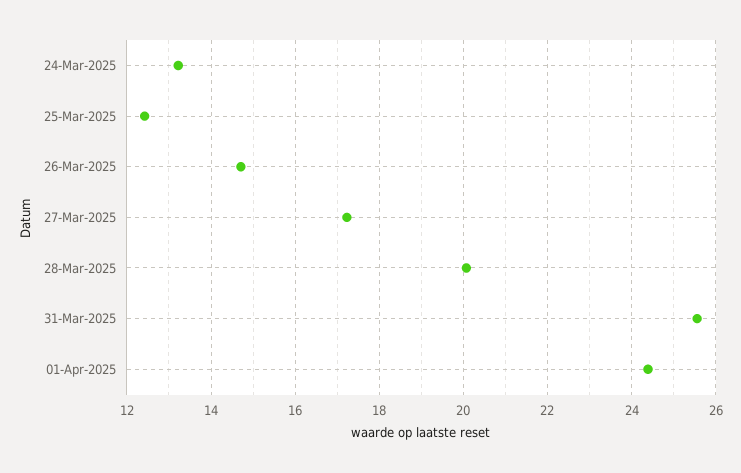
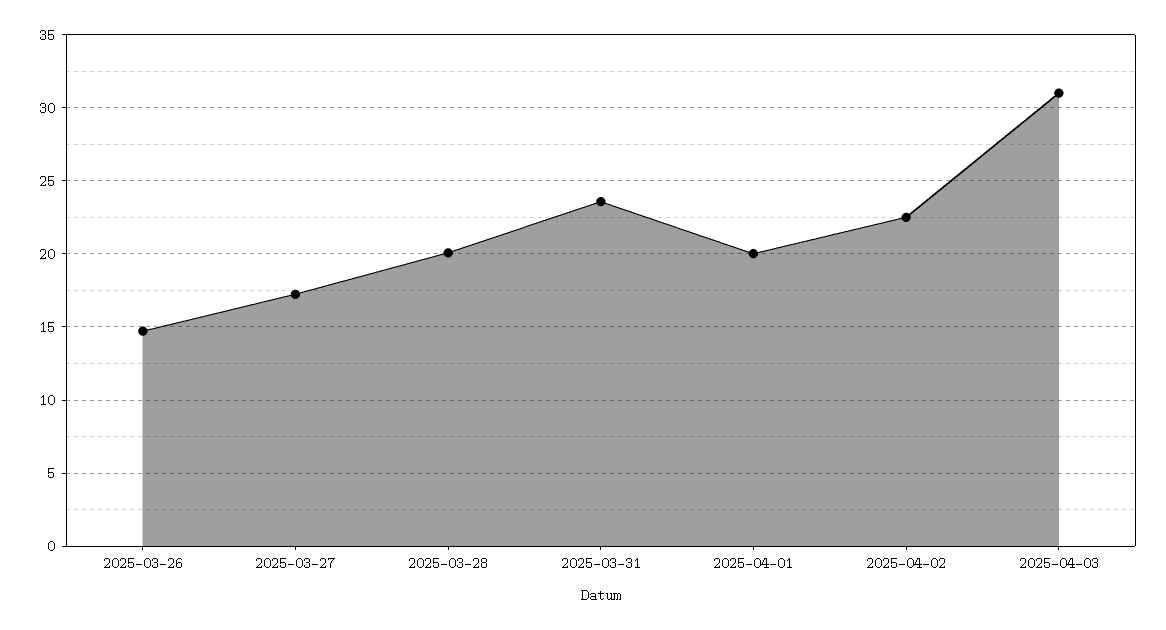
24-Mar-2025: 13.2 -> none
25-Mar-2025: 12.4 -> none
31-Mar-2025: 25.6 -> 23.5
01-Apr-2025: 24.4 -> 20
2025-04-02: none -> 22.5
2025-04-03: none -> 31

